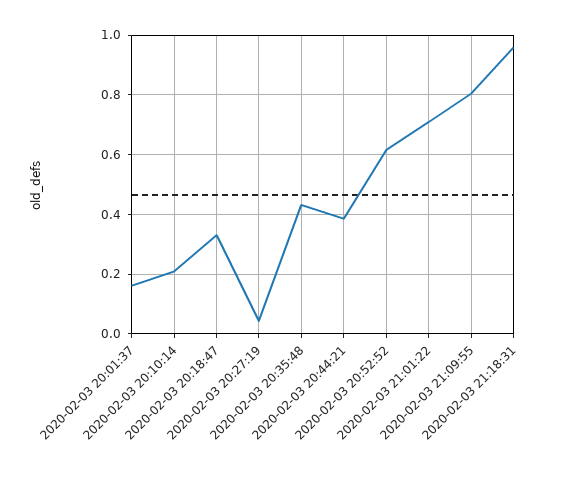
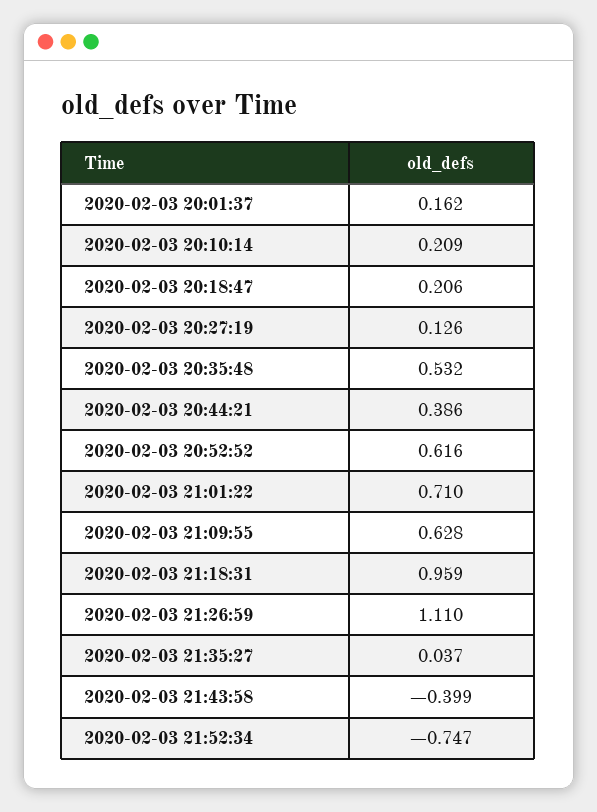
2020-02-03 20:18:47: 0.325 -> 0.206
2020-02-03 20:27:19: 0.05 -> 0.126
2020-02-03 20:35:48: 0.425 -> 0.532
2020-02-03 21:09:55: 0.8 -> 0.628
2020-02-03 21:26:59: none -> 1.11
2020-02-03 21:35:27: none -> 0.037
2020-02-03 21:43:58: none -> -0.399
2020-02-03 21:52:34: none -> -0.747

